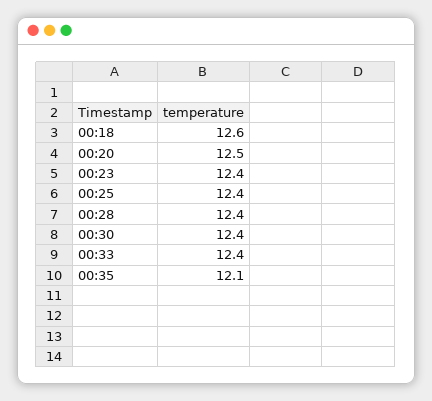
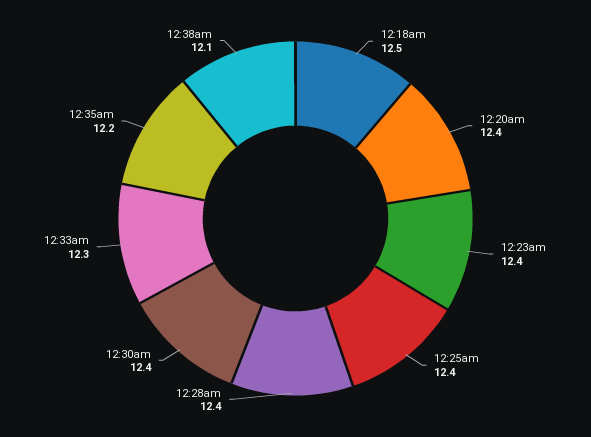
00:18: 12.6 -> 12.5
00:20: 12.5 -> 12.4
00:33: 12.4 -> 12.3
00:35: 12.1 -> 12.2
12:38am: none -> 12.1

